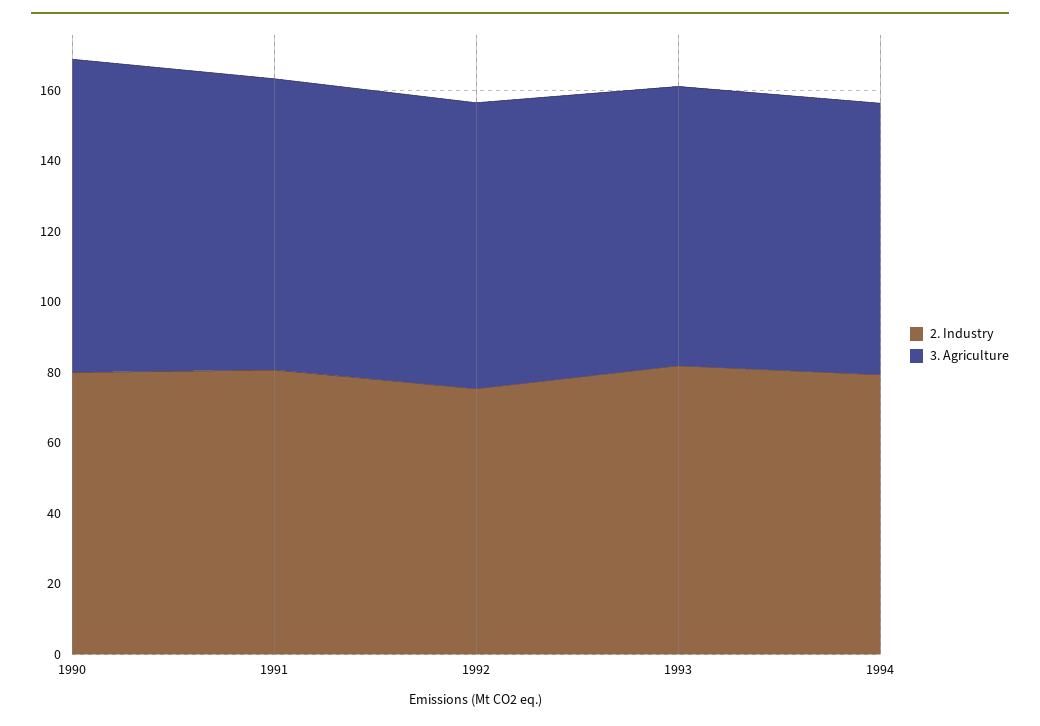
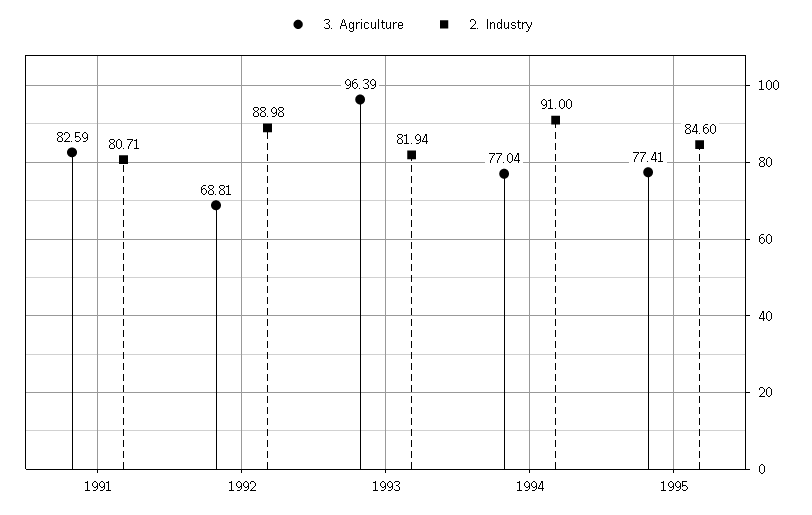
2. Industry, 1990: 80 -> none
3. Agriculture, 1990: 90 -> none
2. Industry, 1992: 75 -> 88.98
3. Agriculture, 1992: 80 -> 68.81
3. Agriculture, 1993: 80 -> 96.39
2. Industry, 1994: 80 -> 91
3. Agriculture, 1995: none -> 77.41
2. Industry, 1995: none -> 84.6

